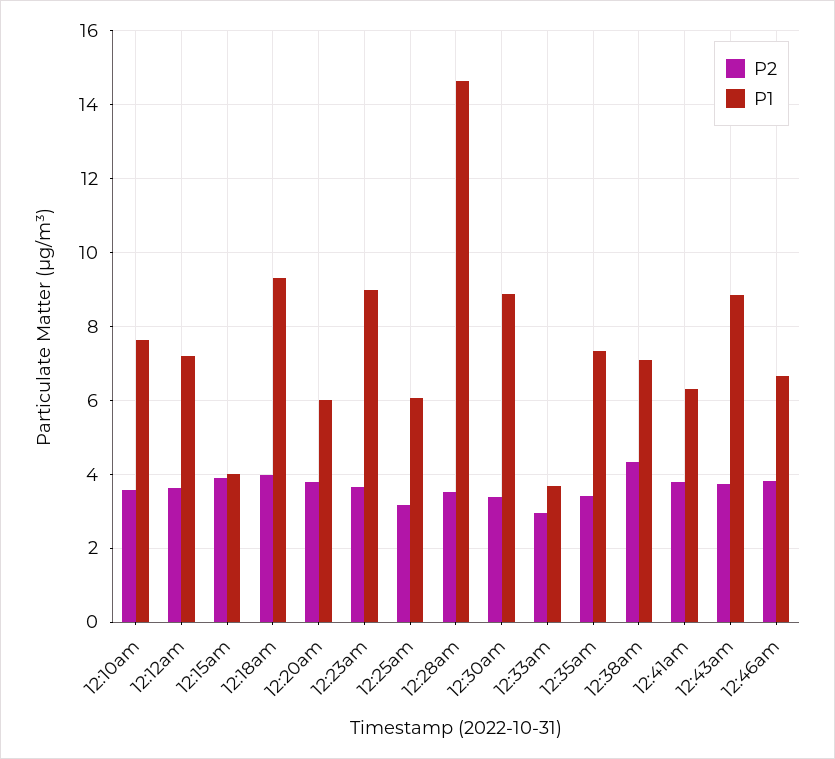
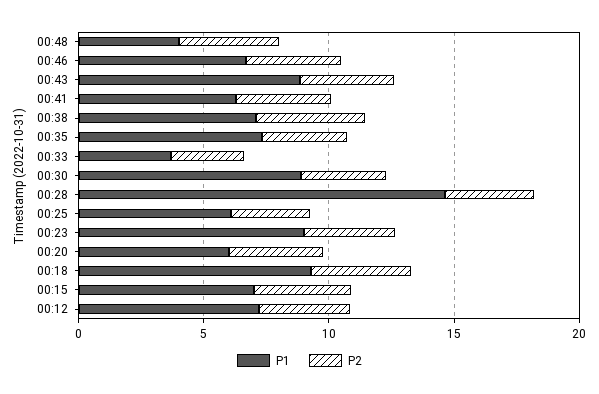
P2, 12:10am: 3.6 -> none
P1, 12:10am: 7.6 -> none
P1, 12:15am: 4 -> 7
P1, 00:48: none -> 4
P2, 00:48: none -> 4

